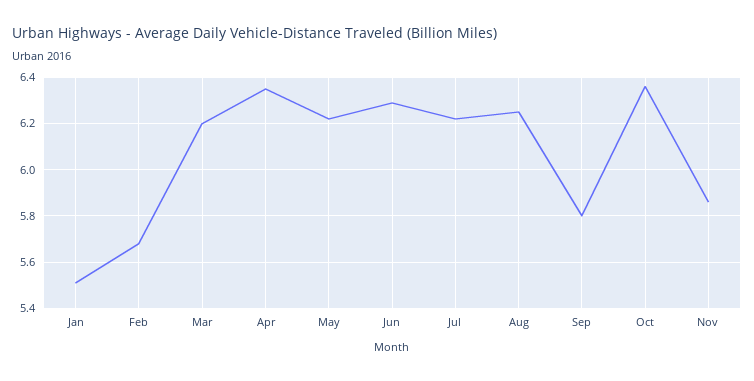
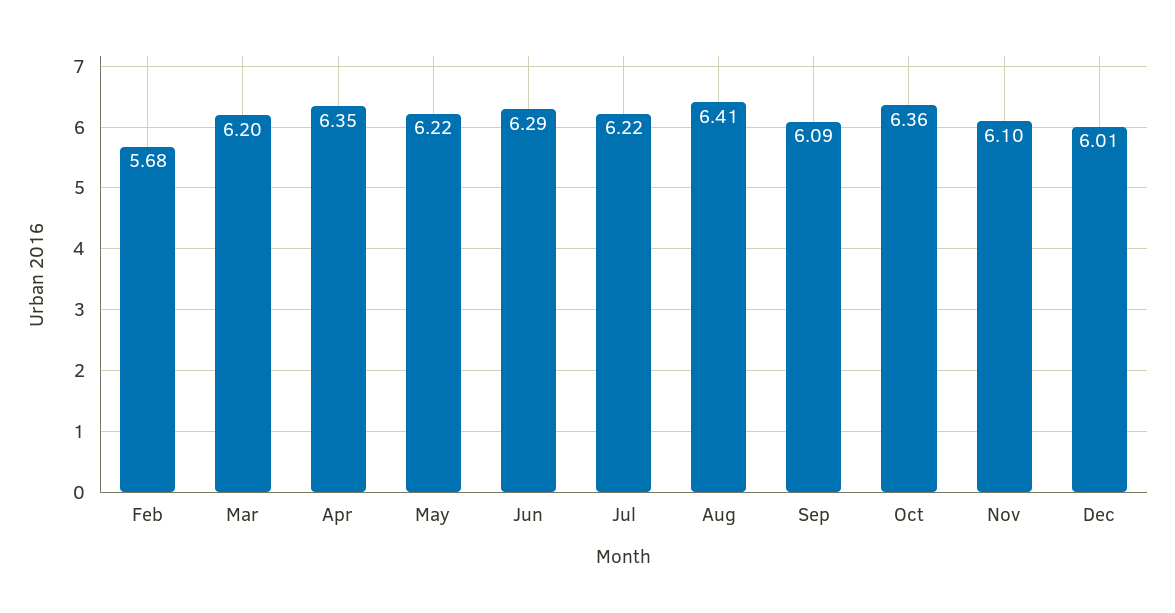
Jan: 5.5 -> none
Aug: 6.25 -> 6.41
Sep: 5.8 -> 6.09
Nov: 5.85 -> 6.1
Dec: none -> 6.01

